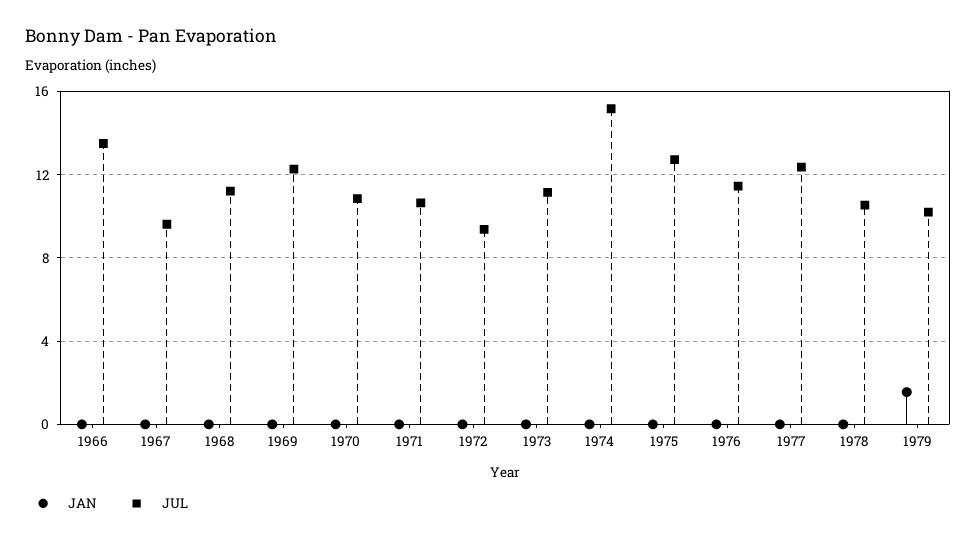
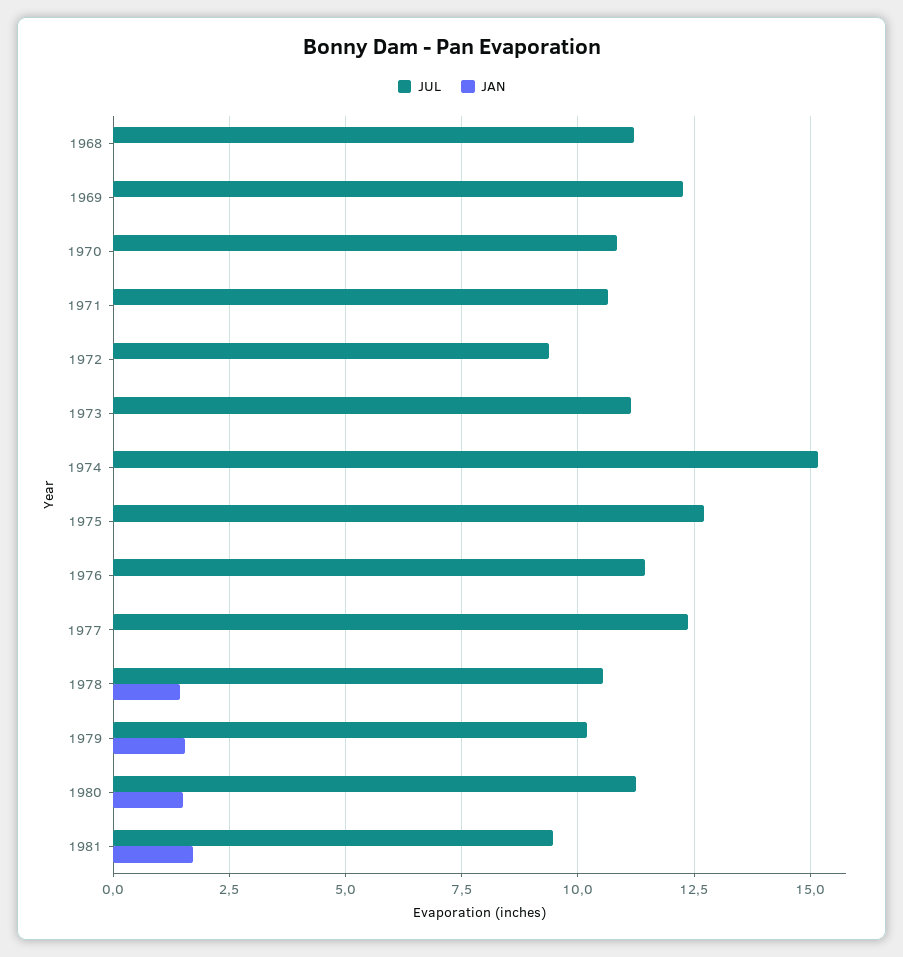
JAN, 1966: 0 -> none
JUL, 1966: 13.5 -> none
JAN, 1967: 0 -> none
JUL, 1967: 9.5 -> none
JAN, 1978: 0 -> 1.5
JUL, 1980: none -> 11.25
JAN, 1980: none -> 1.5
JUL, 1981: none -> 9.5
JAN, 1981: none -> 1.75

